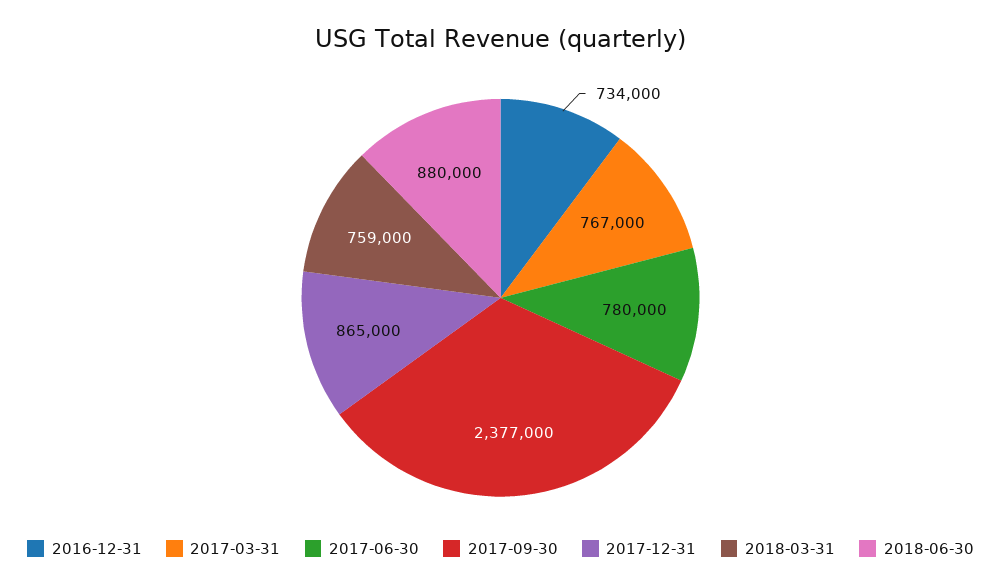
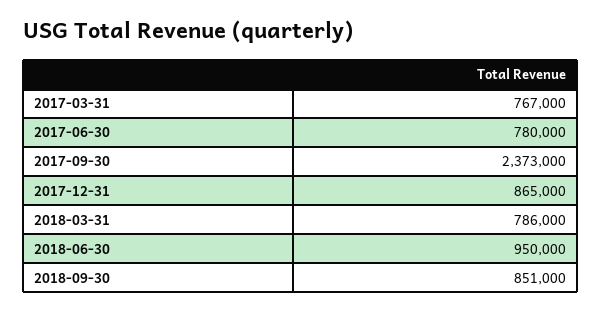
2016-12-31: 734000 -> none
2017-09-30: 2377000 -> 2373000
2018-03-31: 759000 -> 786000
2018-06-30: 880000 -> 950000
2018-09-30: none -> 851000

